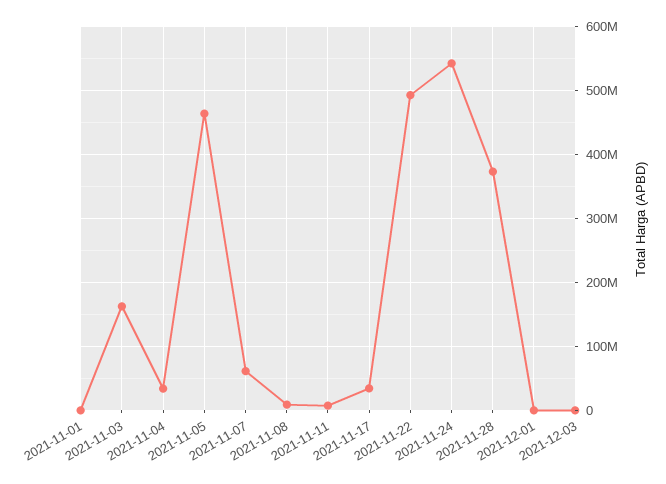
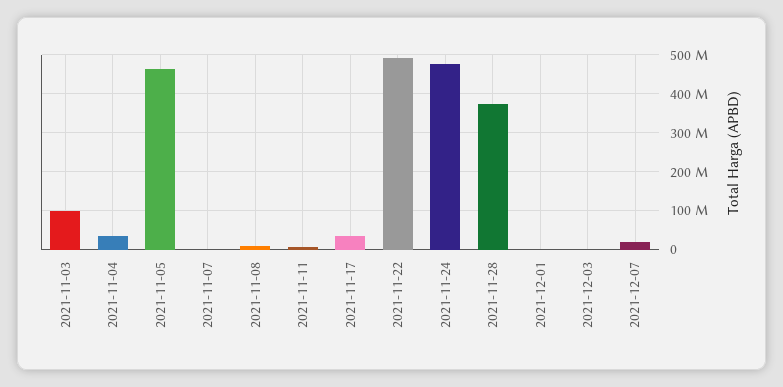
2021-11-01: 0 -> none
2021-11-03: 160000000 -> 100000000
2021-11-07: 60000000 -> 0
2021-11-24: 540000000 -> 480000000
2021-12-07: none -> 20000000

